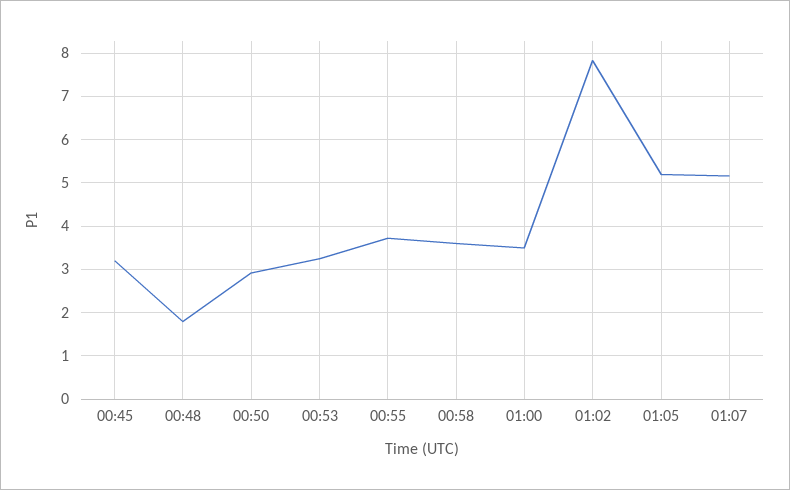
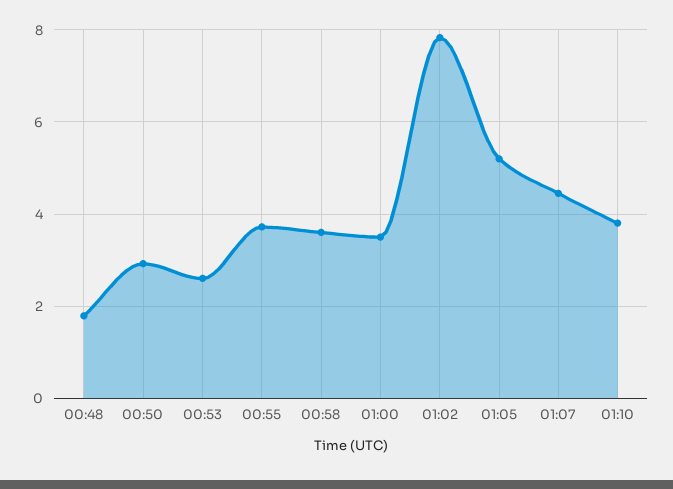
00:45: 3.2 -> none
00:53: 3.2 -> 2.6
01:07: 5.2 -> 4.4
01:10: none -> 3.8

